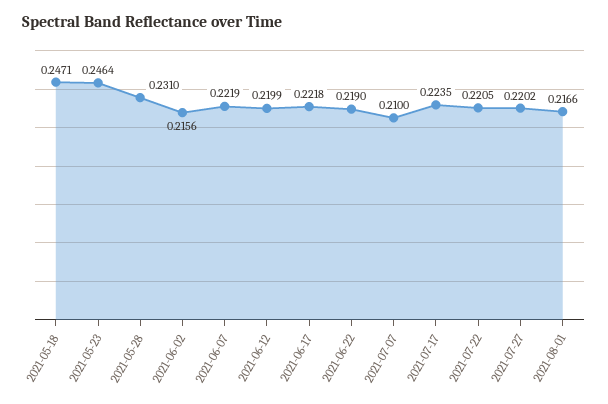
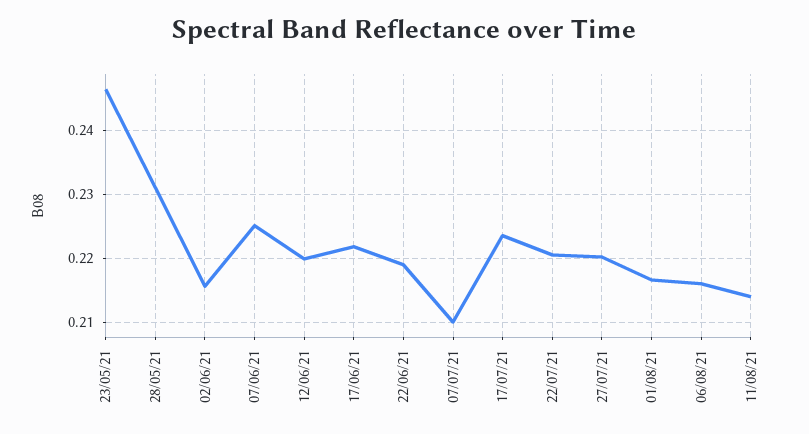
2021-05-18: 0.2471 -> none
2021-06-07: 0.2219 -> 0.225
06/08/21: none -> 0.216
11/08/21: none -> 0.214

